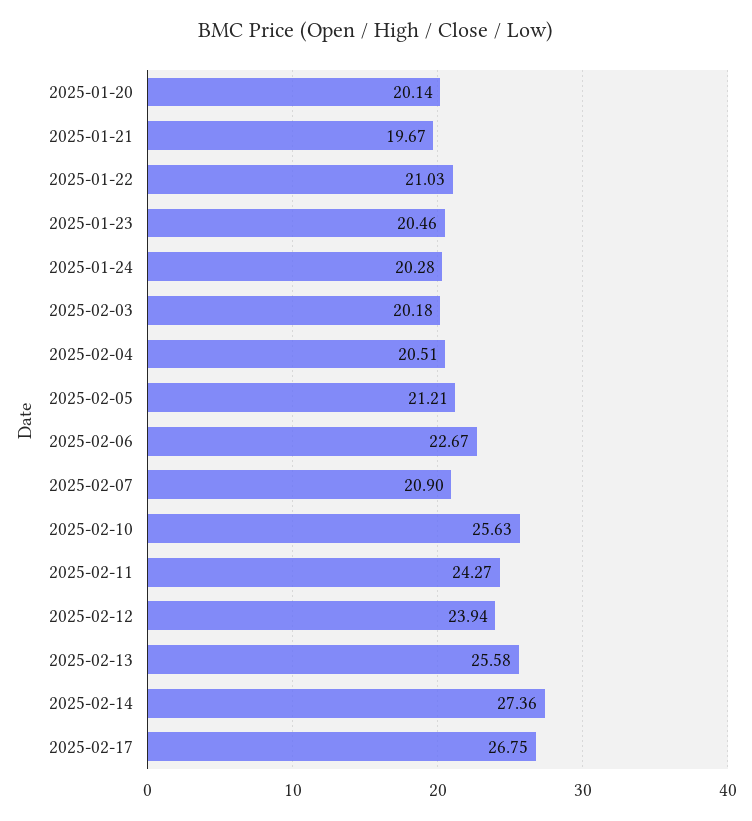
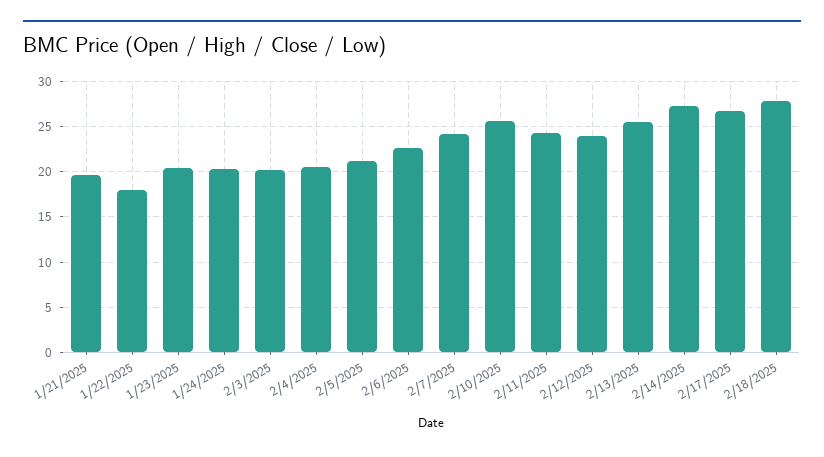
2025-01-20: 20.14 -> none
2025-01-22: 21.03 -> 18
2025-02-07: 20.9 -> 24
2/18/2025: none -> 28

